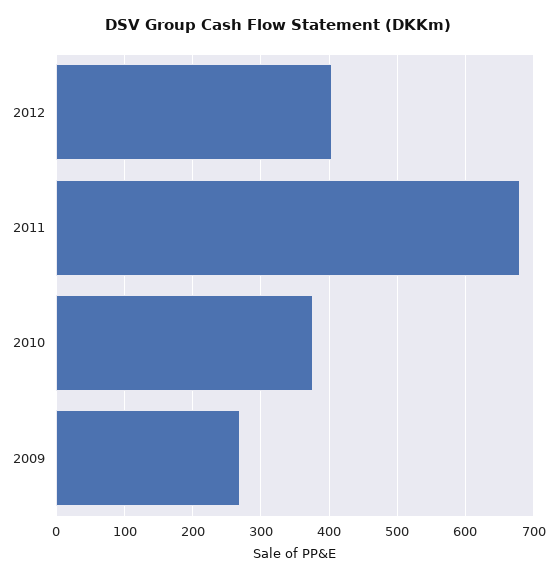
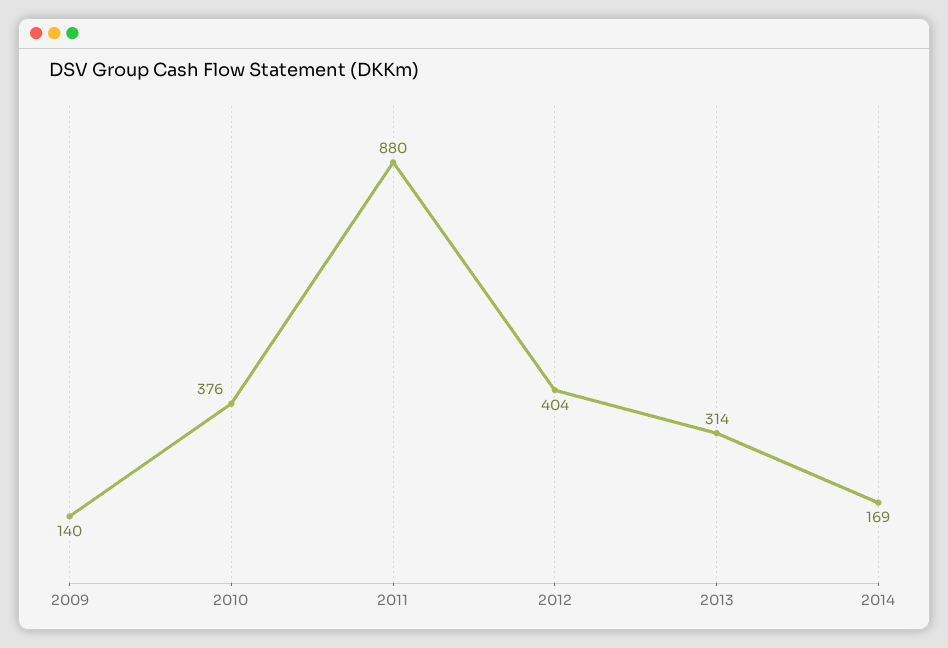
2011: 680 -> 880
2009: 270 -> 140
2013: none -> 314
2014: none -> 169

